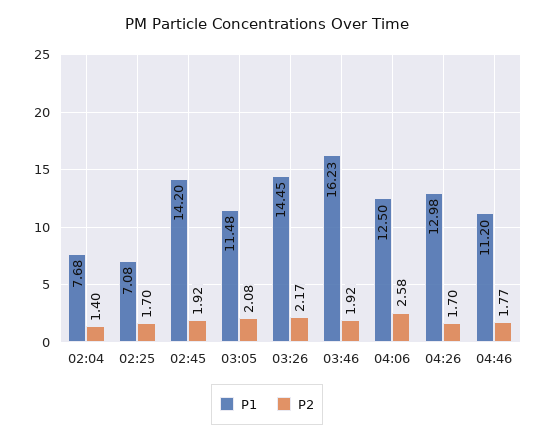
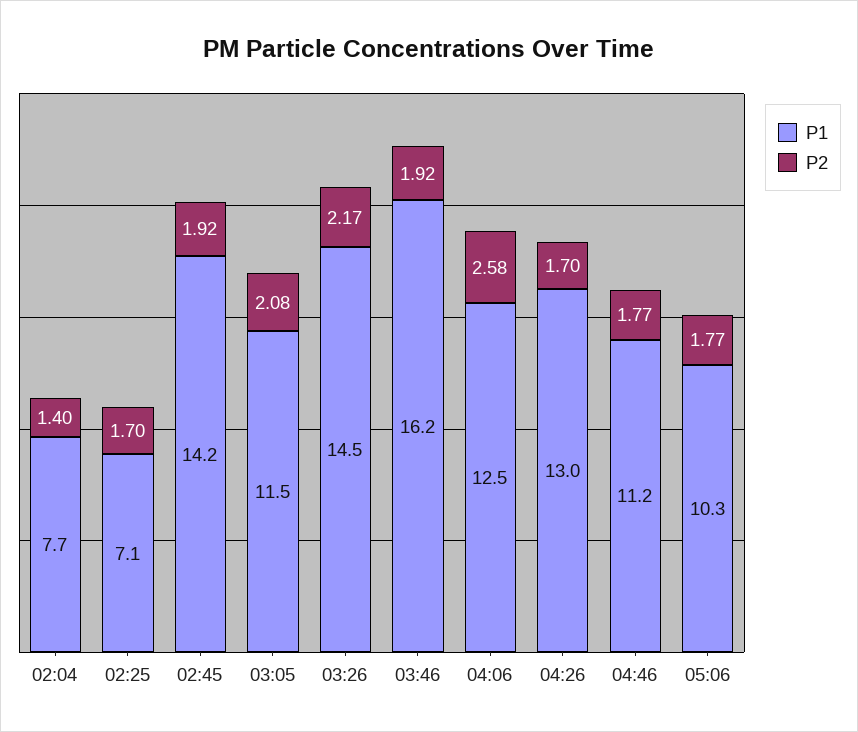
P1, 05:06: none -> 10.3
P2, 05:06: none -> 1.77

